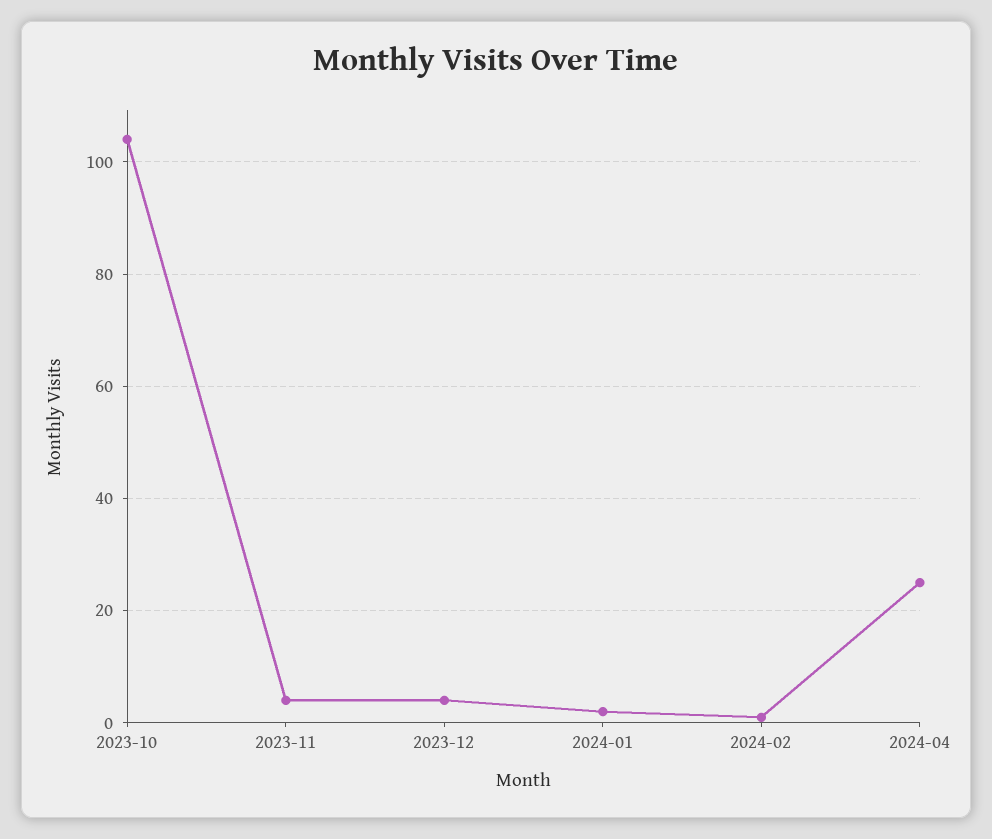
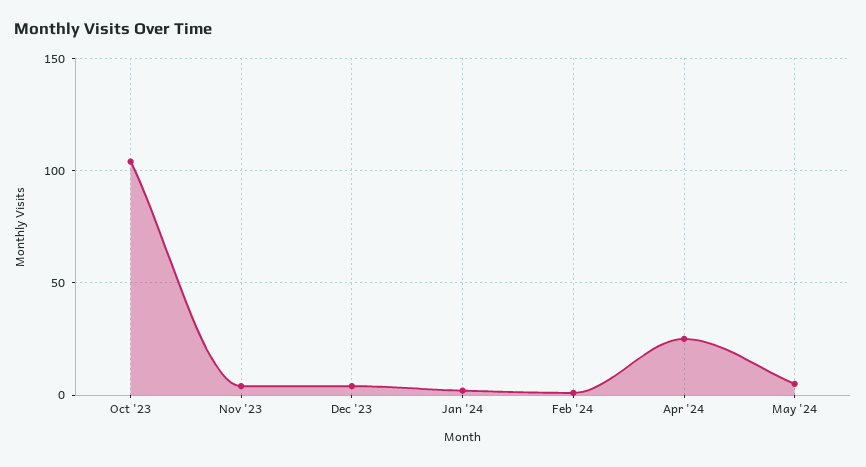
May '24: none -> 5

